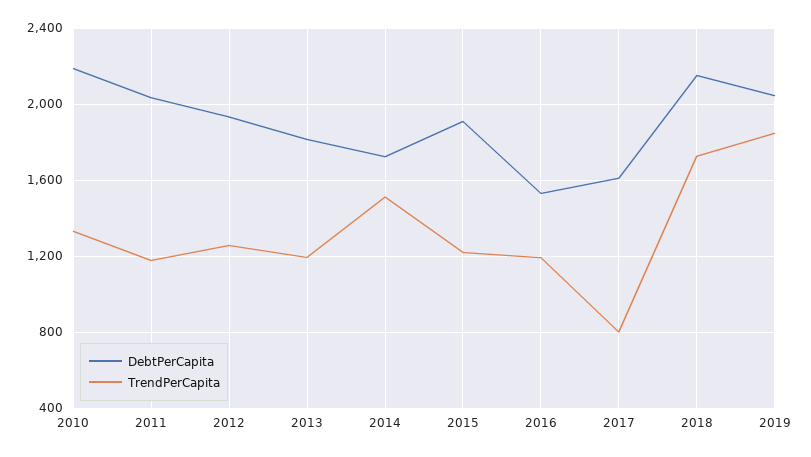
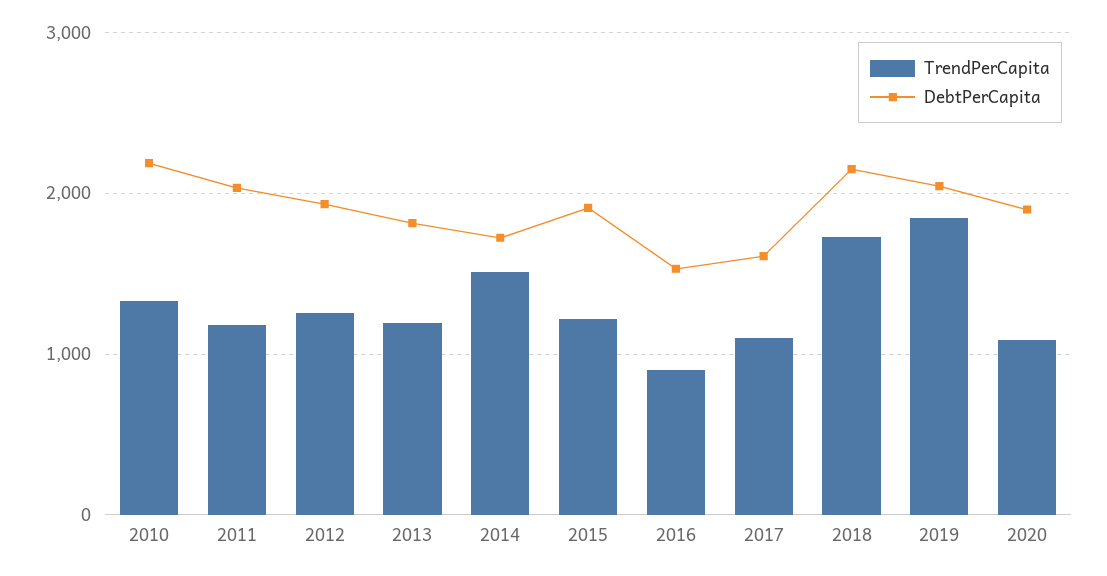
TrendPerCapita, 2016: 1200 -> 900
TrendPerCapita, 2017: 800 -> 1100
TrendPerCapita, 2020: none -> 1100
DebtPerCapita, 2020: none -> 1900

